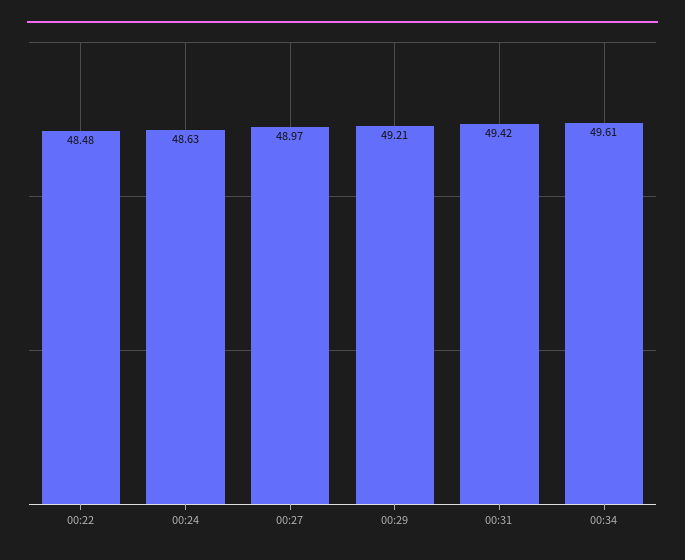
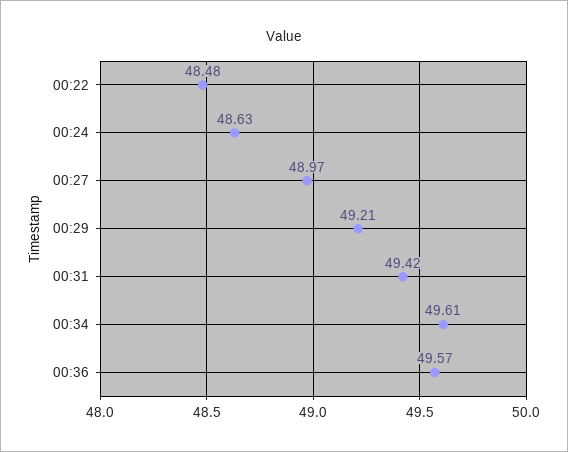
00:36: none -> 49.57

